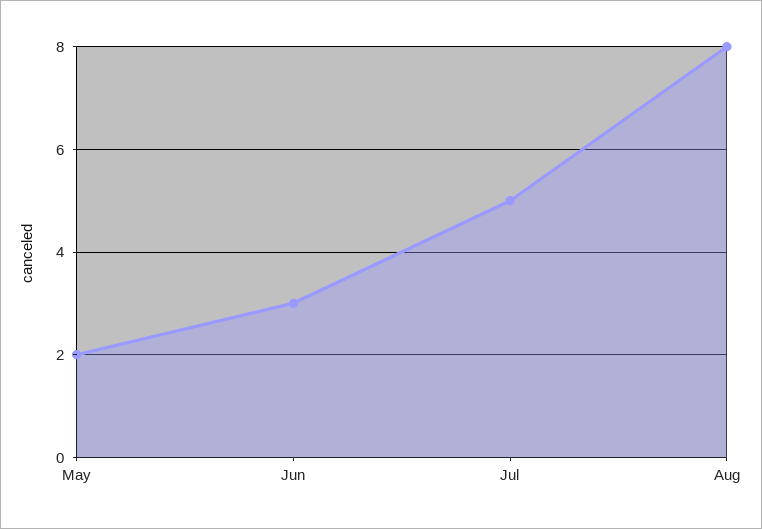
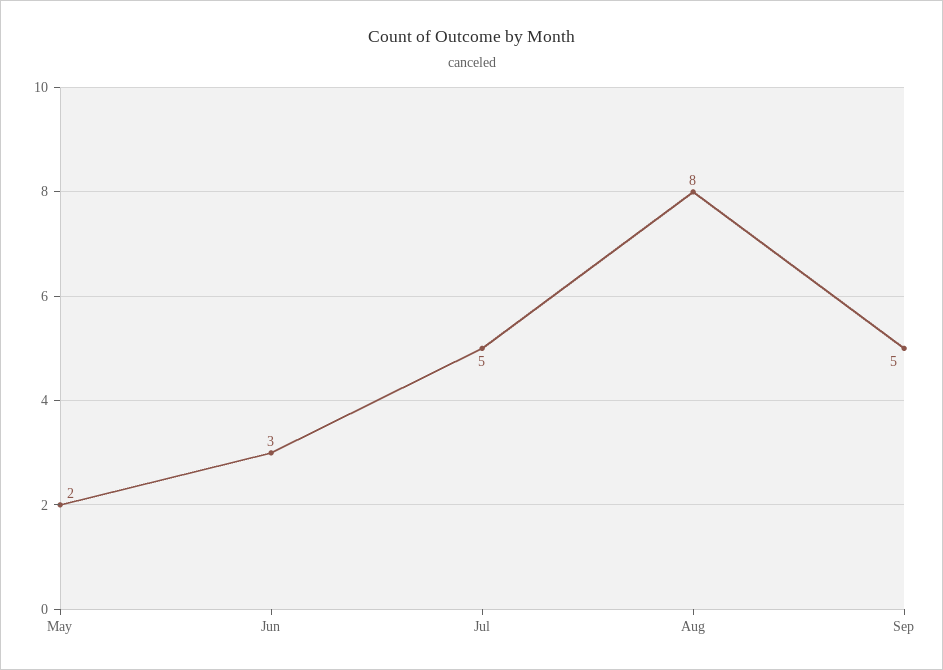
Sep: none -> 5

